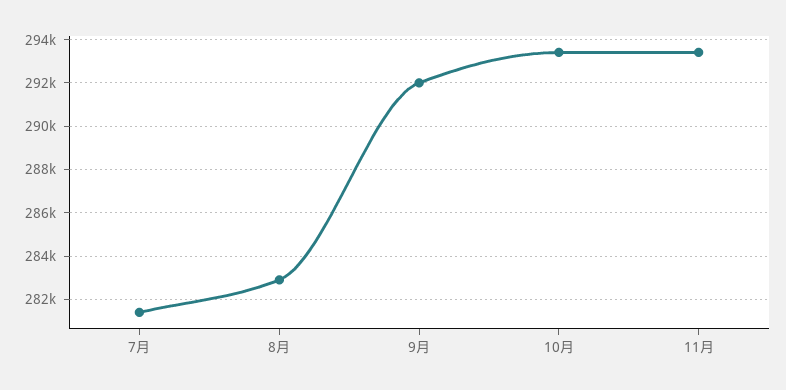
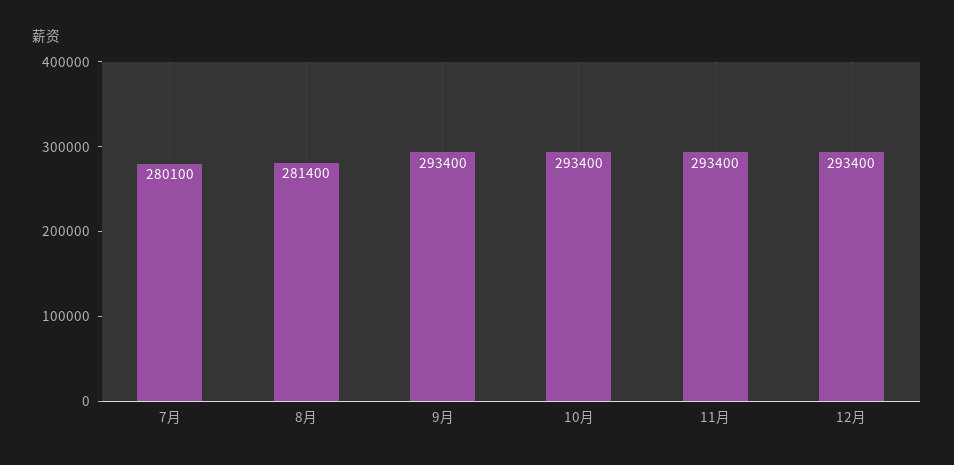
7月: 281500 -> 280100
8月: 283000 -> 281400
9月: 292000 -> 293400
12月: none -> 293400

